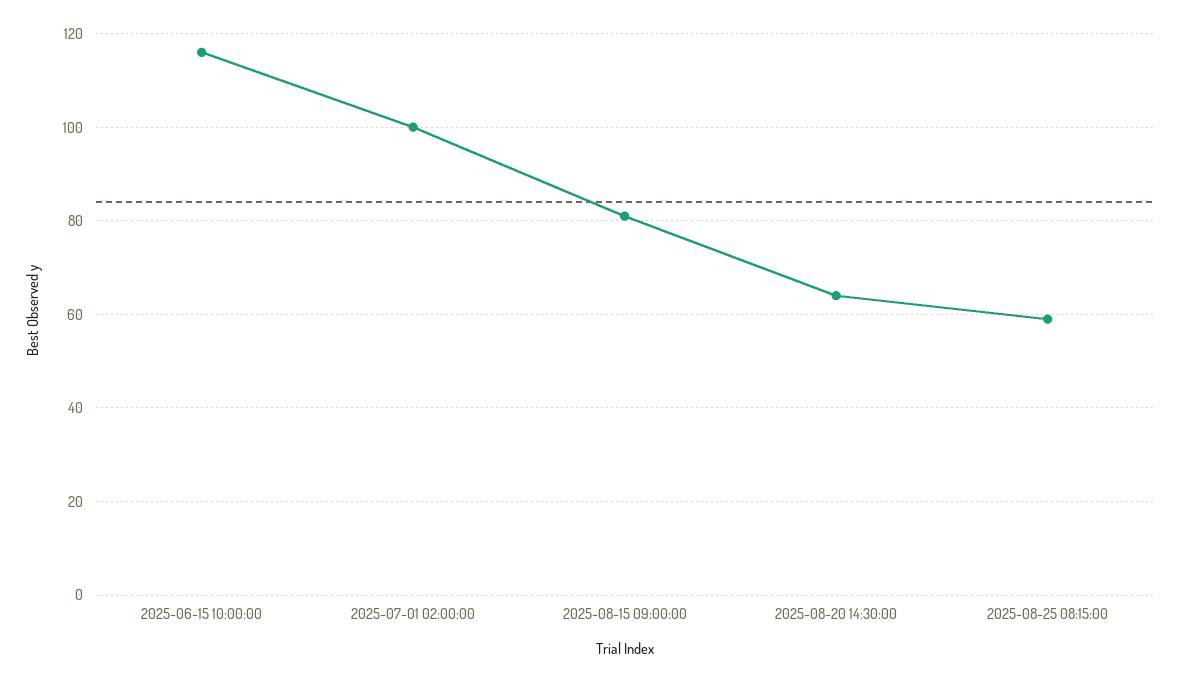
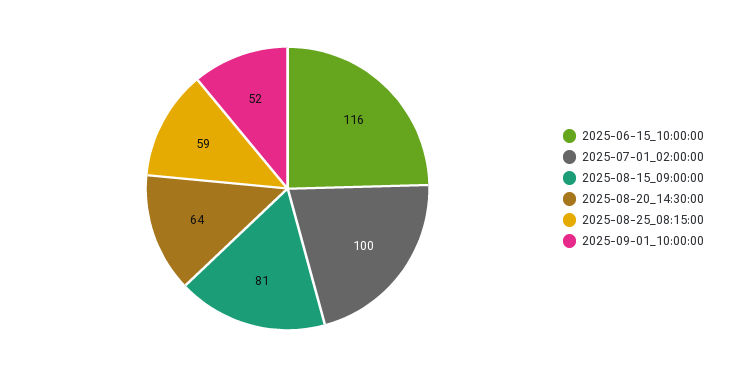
2025-09-01_10:00:00: none -> 52

